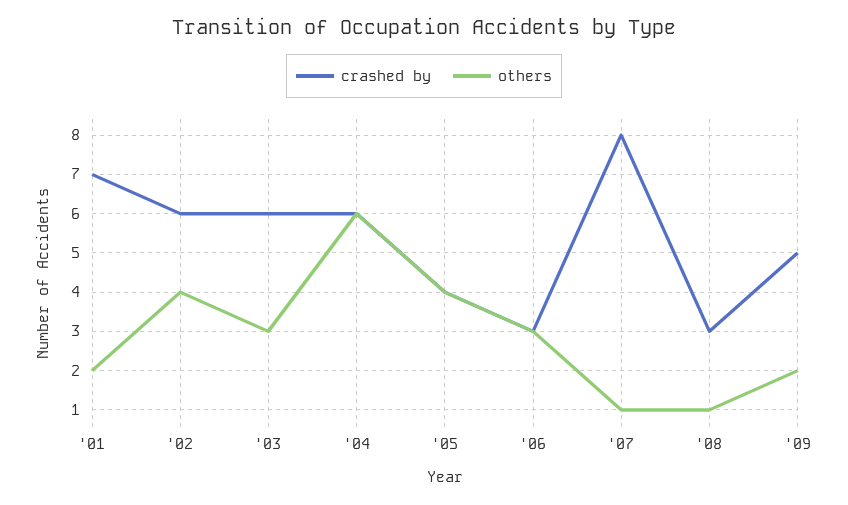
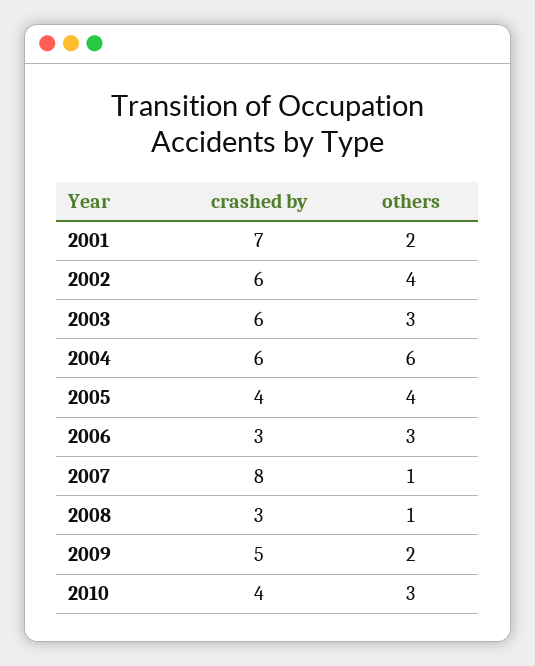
crashed by, 2010: none -> 4
others, 2010: none -> 3

